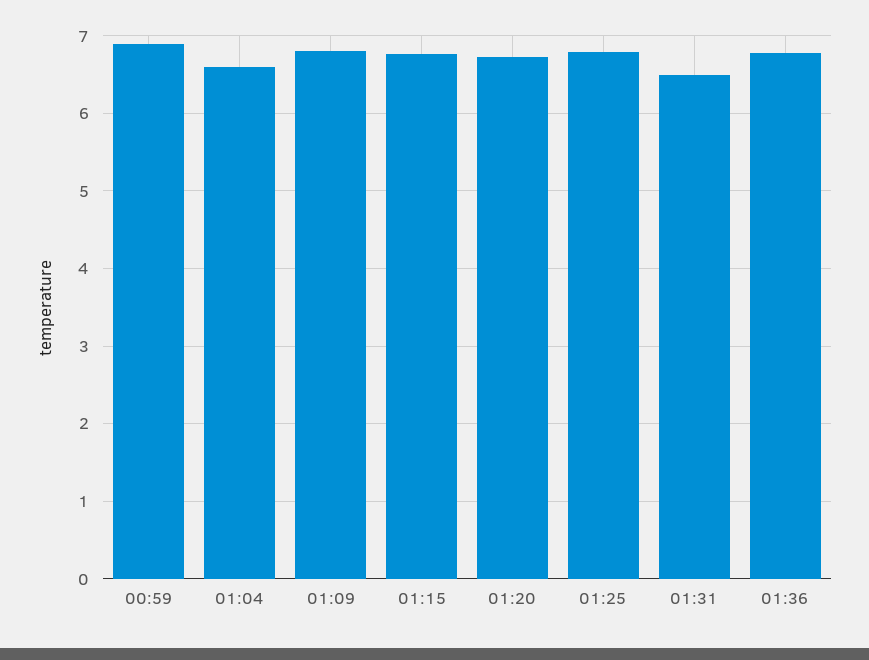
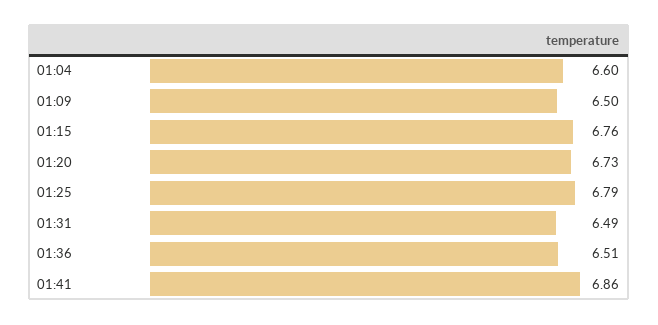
00:59: 6.9 -> none
01:09: 6.8 -> 6.5
01:36: 6.8 -> 6.51
01:41: none -> 6.86

